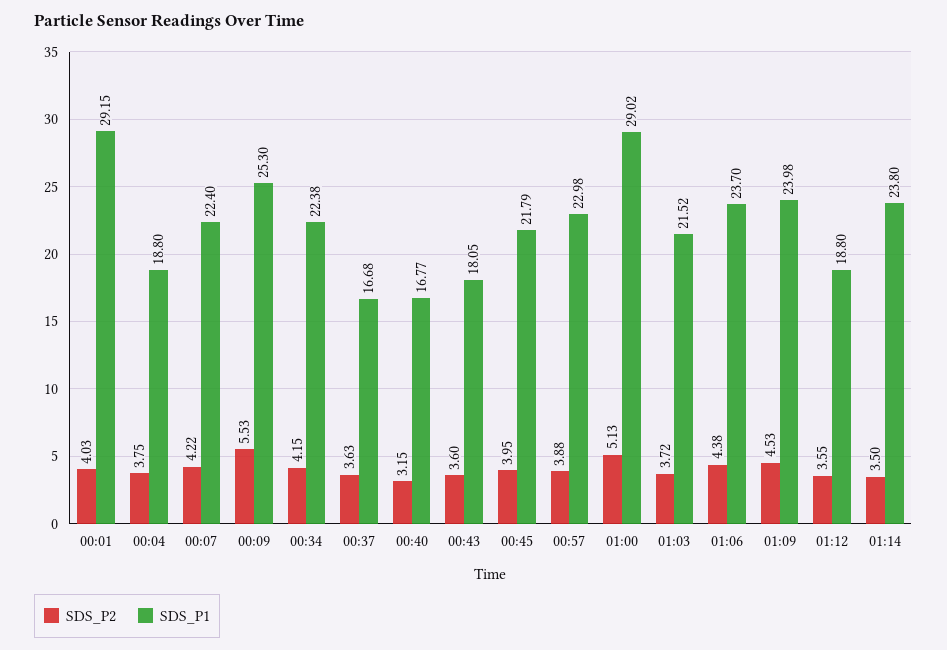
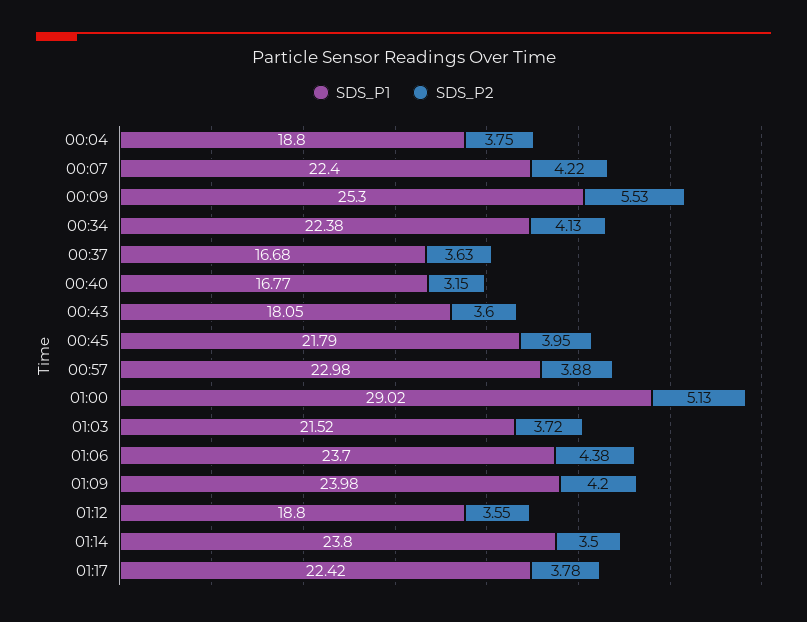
SDS_P2, 00:01: 4.03 -> none
SDS_P1, 00:01: 29.15 -> none
SDS_P2, 00:34: 4.15 -> 4.13
SDS_P2, 01:09: 4.53 -> 4.2
SDS_P1, 01:17: none -> 22.42
SDS_P2, 01:17: none -> 3.78

